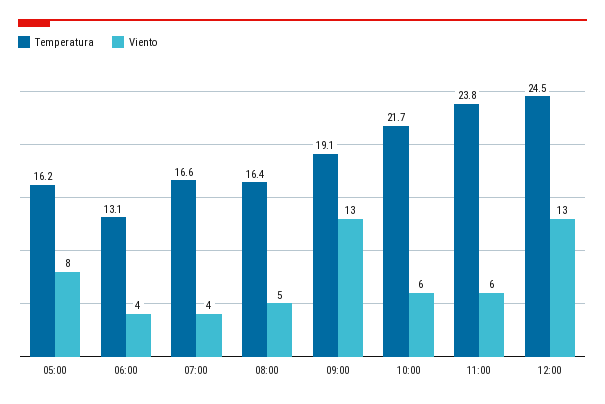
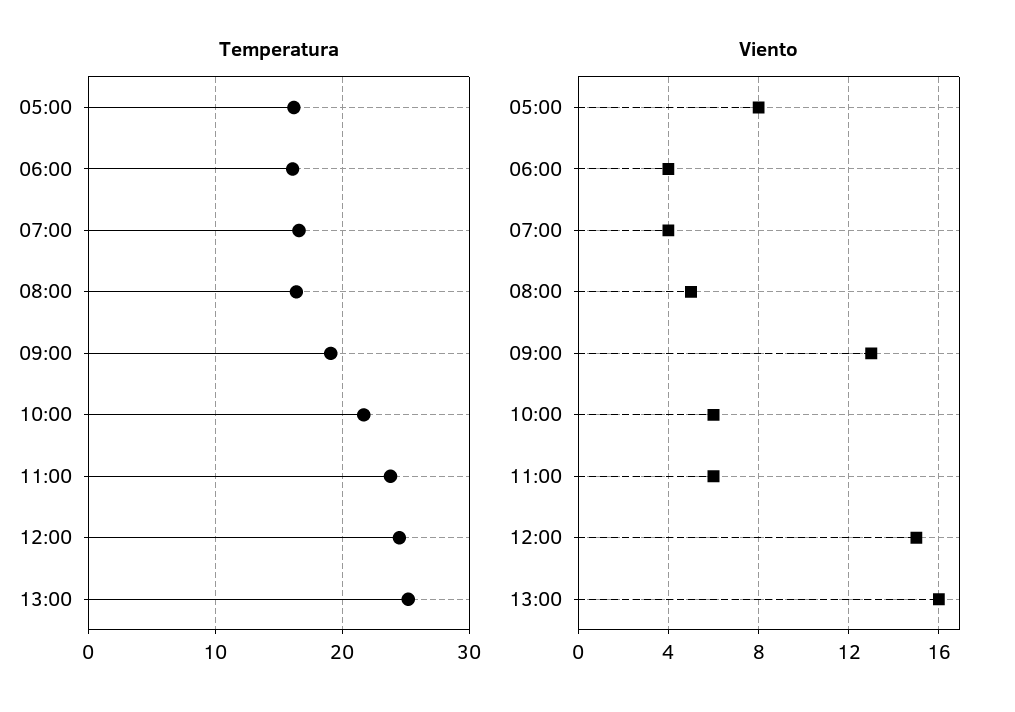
Temperatura, 06:00: 13.1 -> 16
Viento, 12:00: 13 -> 15
Temperatura, 13:00: none -> 25
Viento, 13:00: none -> 16

